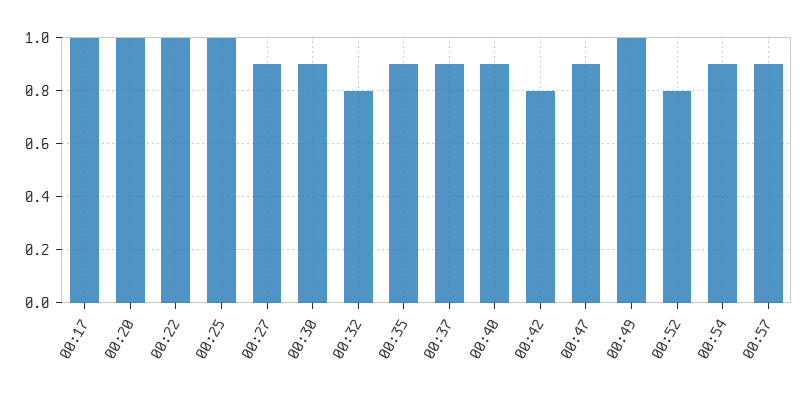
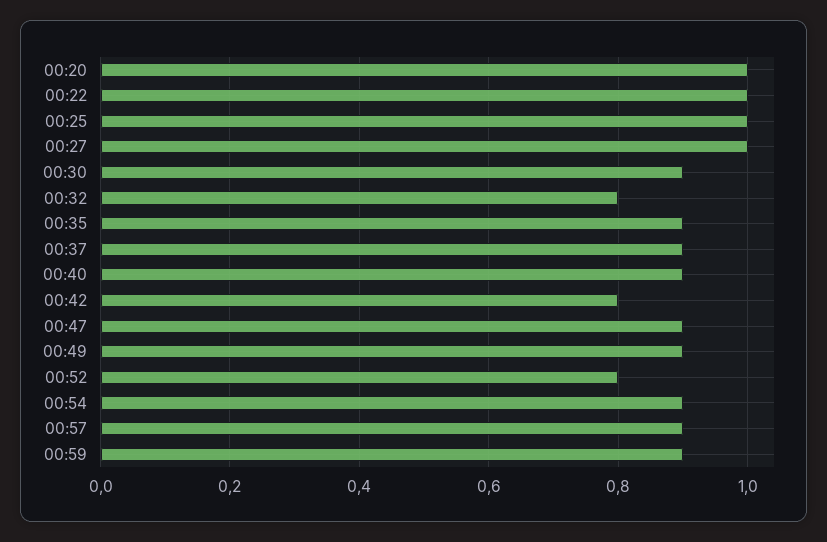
00:17: 1 -> none
00:27: 0.9 -> 1
00:49: 1 -> 0.9
00:59: none -> 0.9

